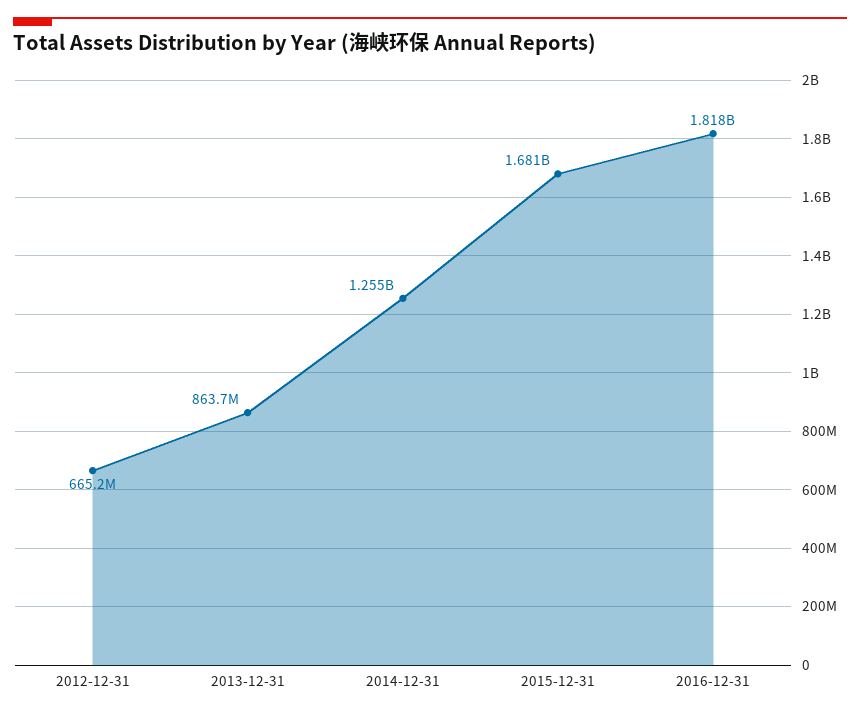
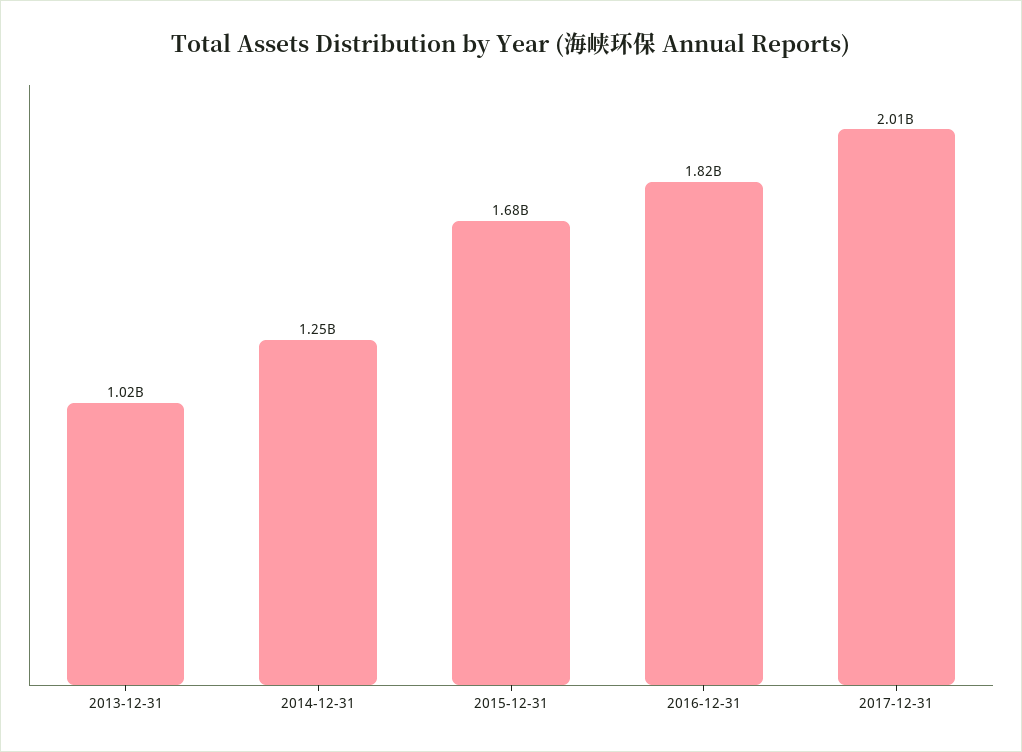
2012-12-31: 665200000 -> none
2013-12-31: 863700000 -> 1020000000
2017-12-31: none -> 2010000000

